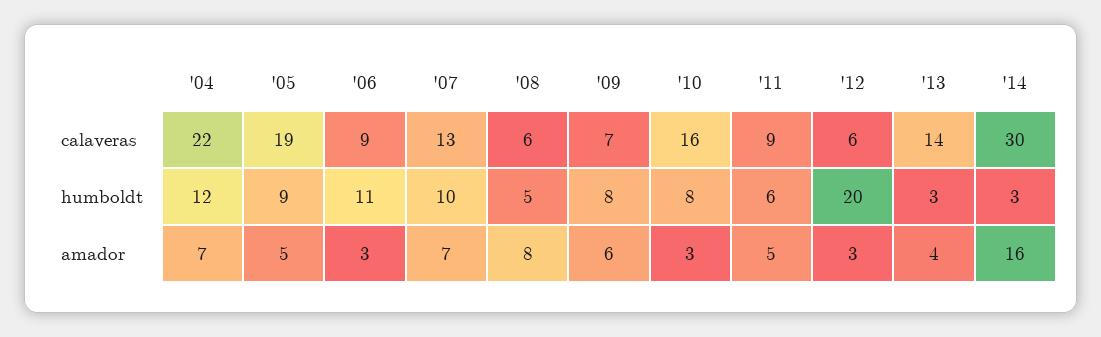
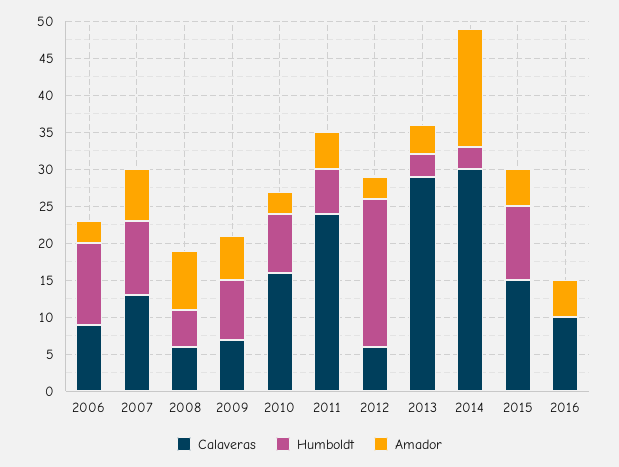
calaveras, '04: 22 -> none
calaveras, '05: 19 -> none
calaveras, '11: 9 -> 25
calaveras, '13: 14 -> 30
humboldt, '04: 12 -> none
humboldt, '05: 9 -> none
amador, '04: 7 -> none
amador, '05: 5 -> none
calaveras, 2015: none -> 15
humboldt, 2015: none -> 10
amador, 2015: none -> 5
calaveras, 2016: none -> 10
humboldt, 2016: none -> 0
amador, 2016: none -> 5

